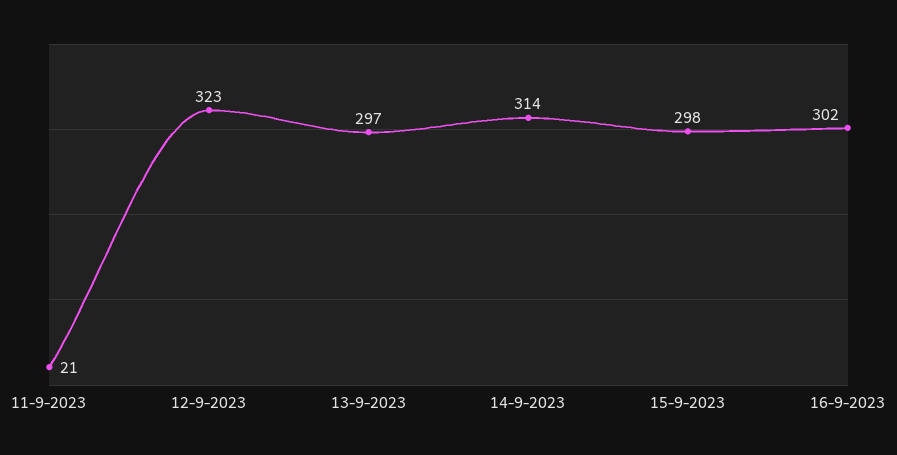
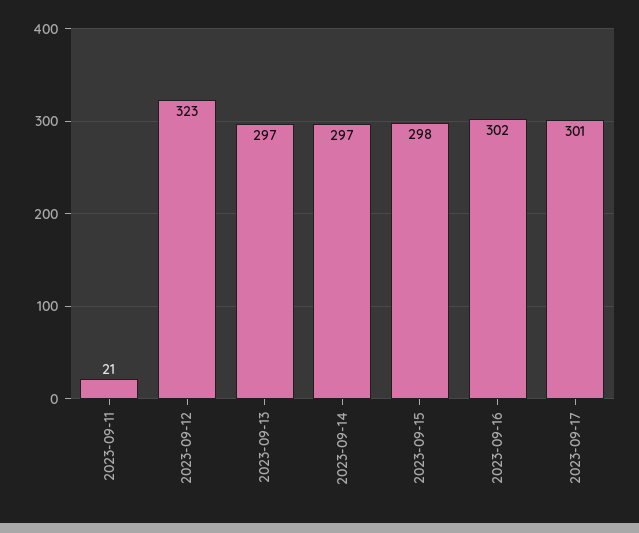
14-9-2023: 314 -> 297
2023-09-17: none -> 301

